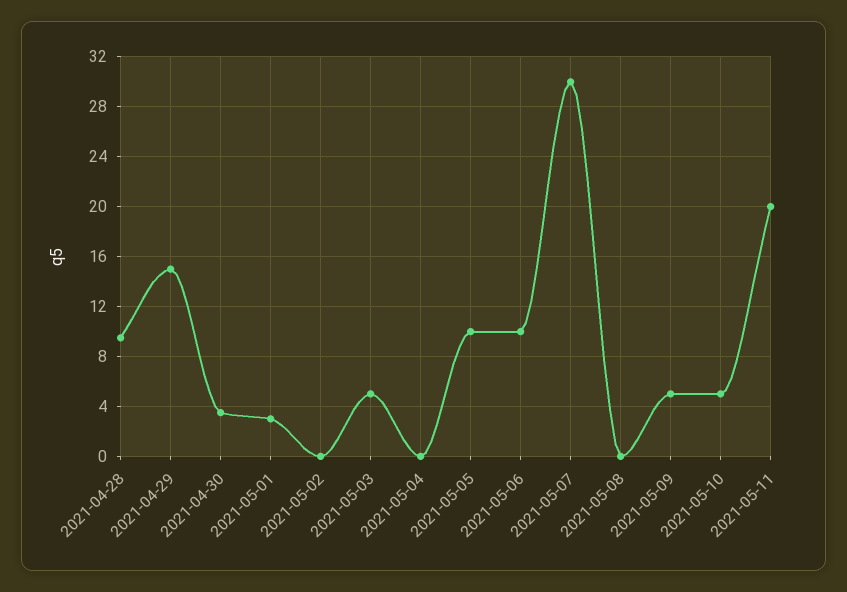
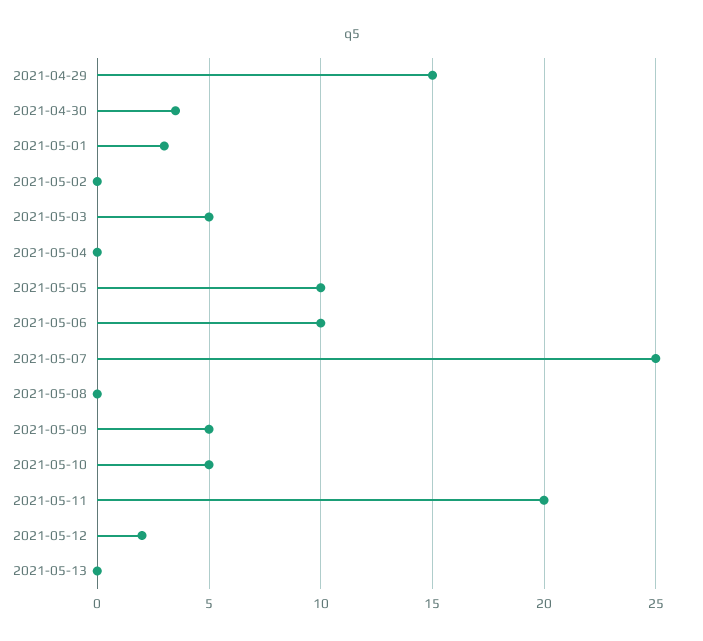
2021-04-28: 9.5 -> none
2021-05-07: 30 -> 25
2021-05-12: none -> 2
2021-05-13: none -> 0

